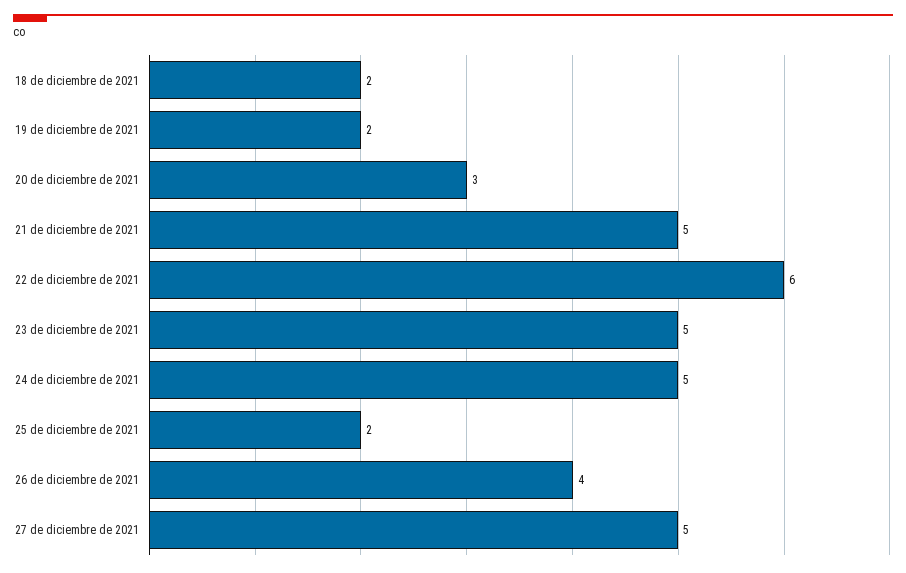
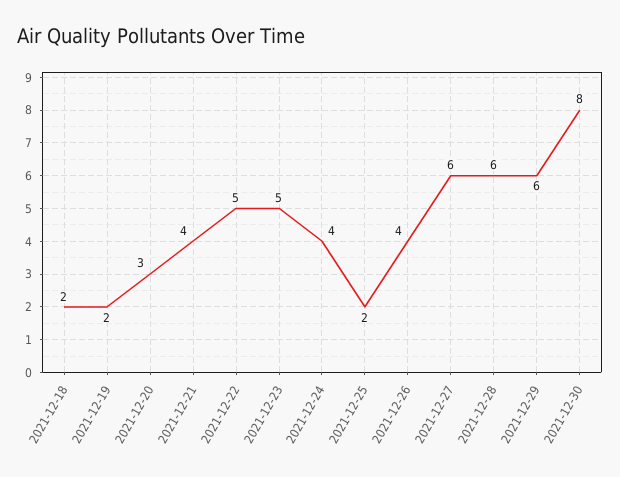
21 de diciembre de 2021: 5 -> 4
22 de diciembre de 2021: 6 -> 5
24 de diciembre de 2021: 5 -> 4
27 de diciembre de 2021: 5 -> 6
2021-12-28: none -> 6
2021-12-29: none -> 6
2021-12-30: none -> 8

